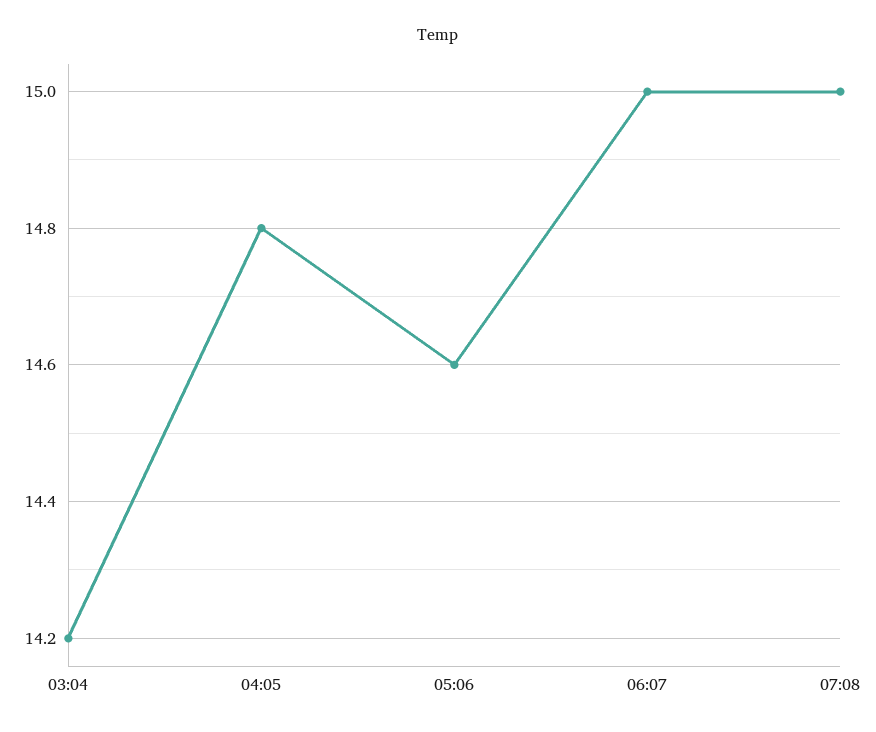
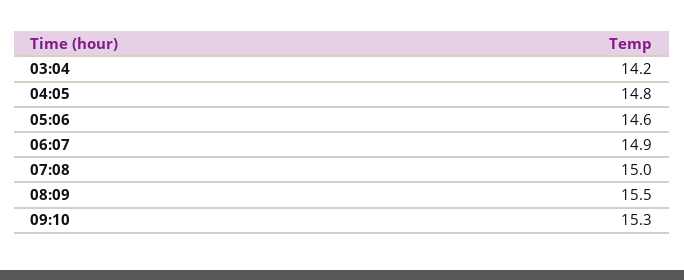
06:07: 15 -> 14.9
08:09: none -> 15.5
09:10: none -> 15.3

